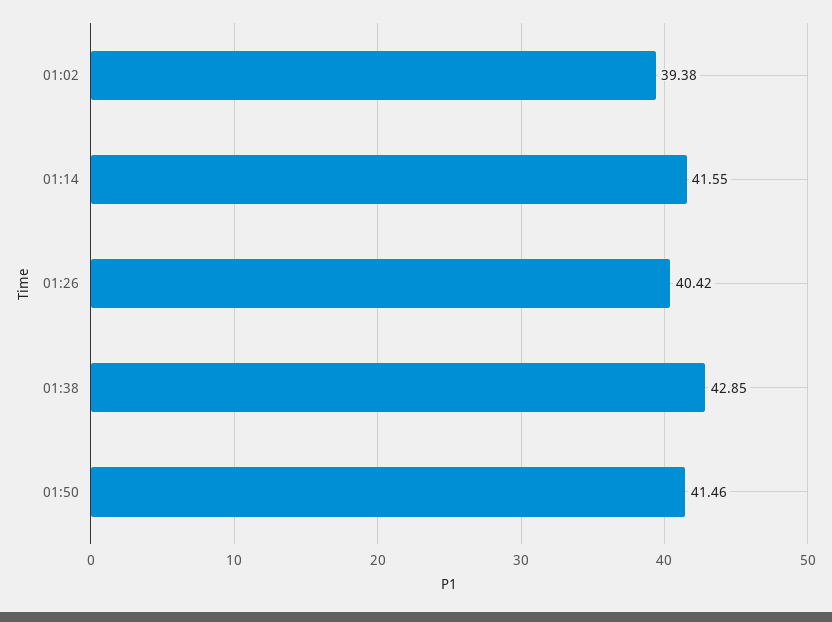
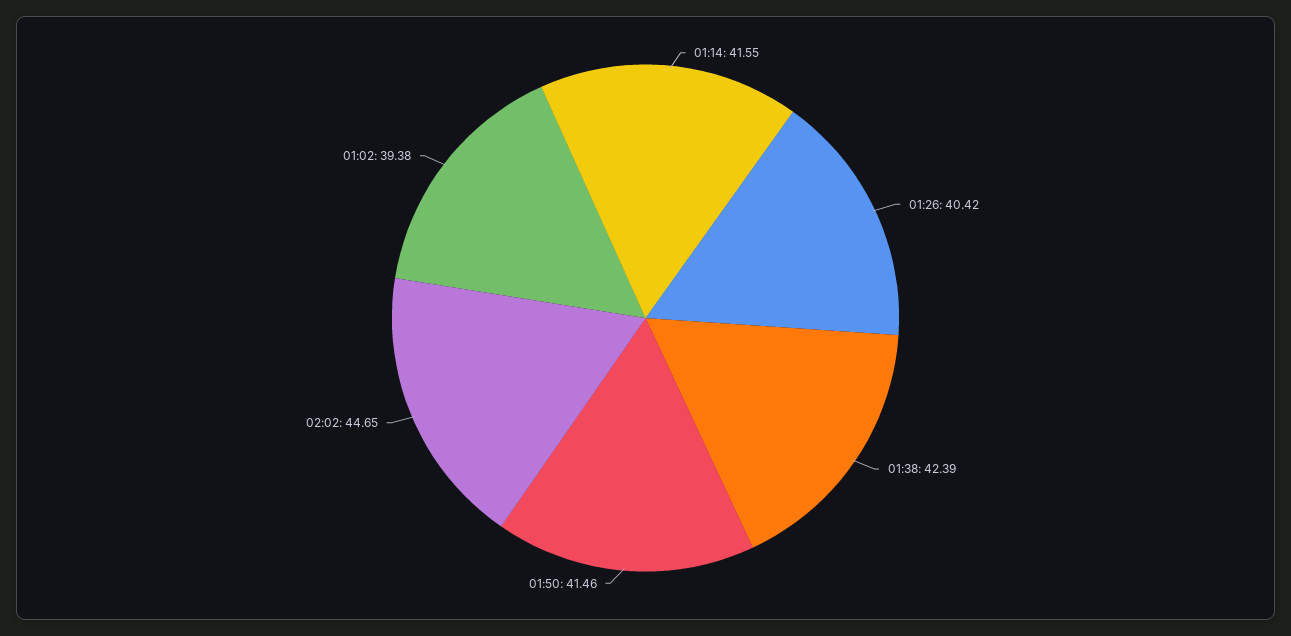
01:38: 42.85 -> 42.39
02:02: none -> 44.65

